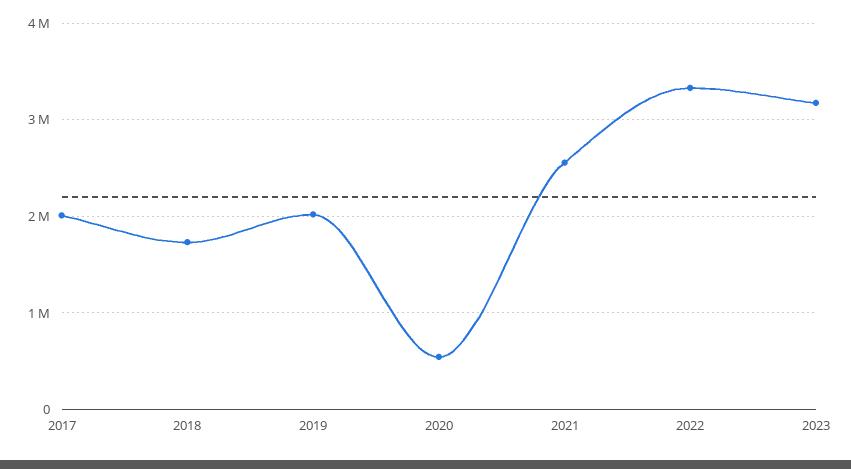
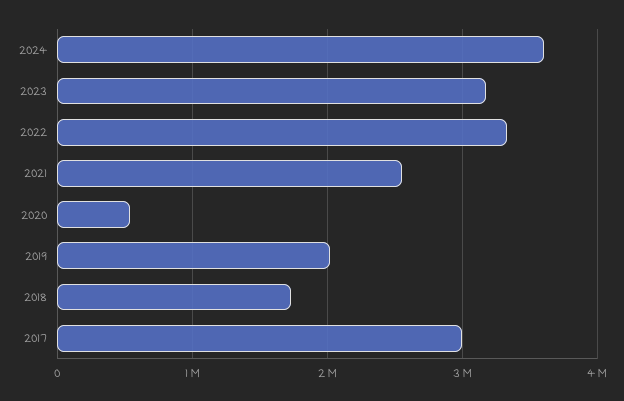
2017: 2000000 -> 3000000
2024: none -> 3600000

